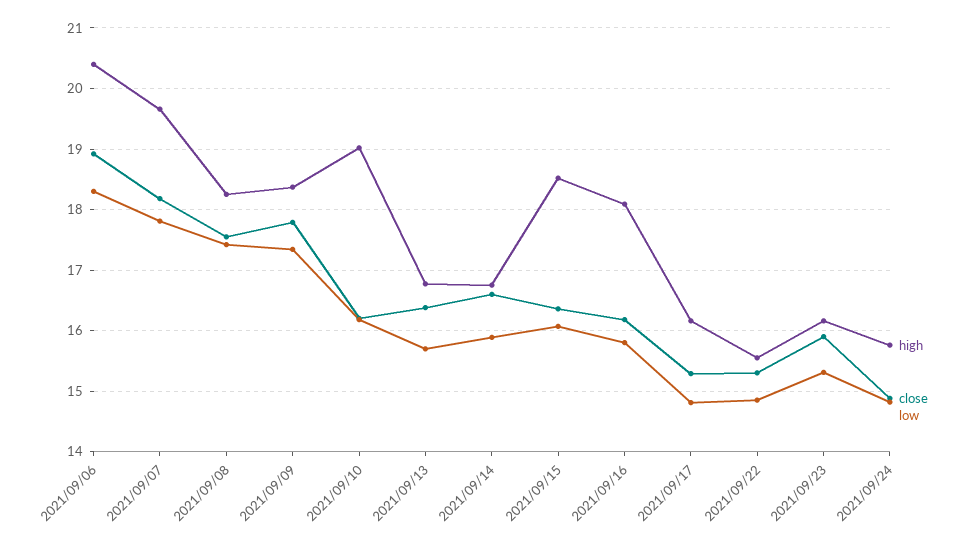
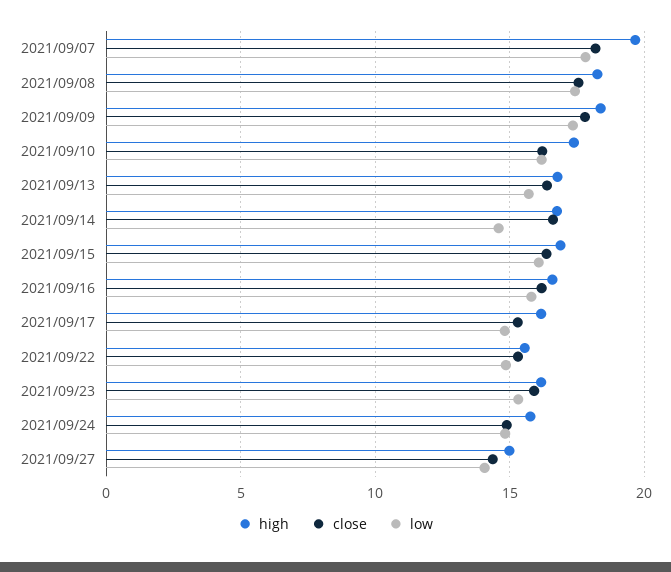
high, 2021/09/06: 20.4 -> none
close, 2021/09/06: 18.9 -> none
low, 2021/09/06: 18.3 -> none
high, 2021/09/10: 19 -> 17.5
low, 2021/09/14: 15.9 -> 14.5
high, 2021/09/15: 18.5 -> 17
high, 2021/09/16: 18.1 -> 16.5
high, 2021/09/27: none -> 15
close, 2021/09/27: none -> 14.5
low, 2021/09/27: none -> 14

